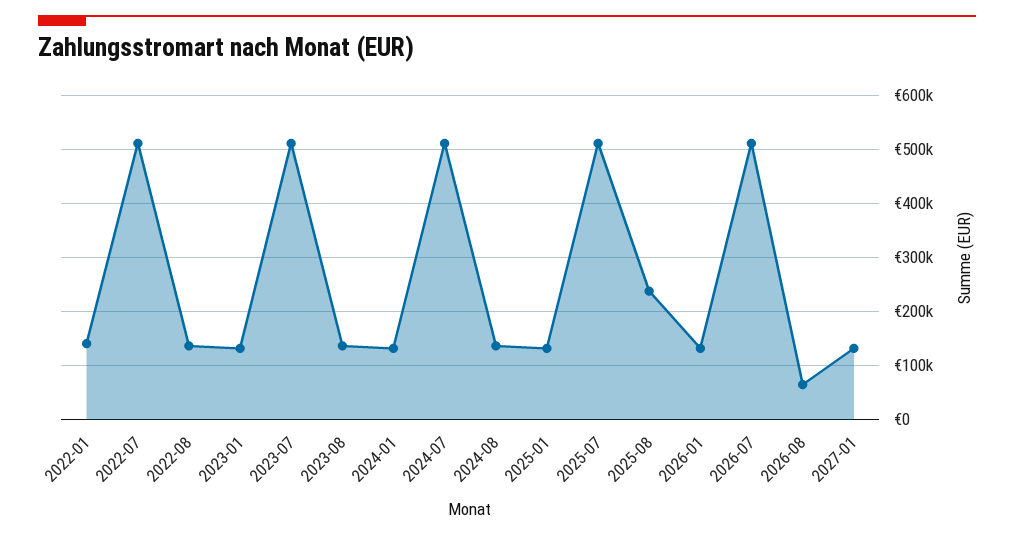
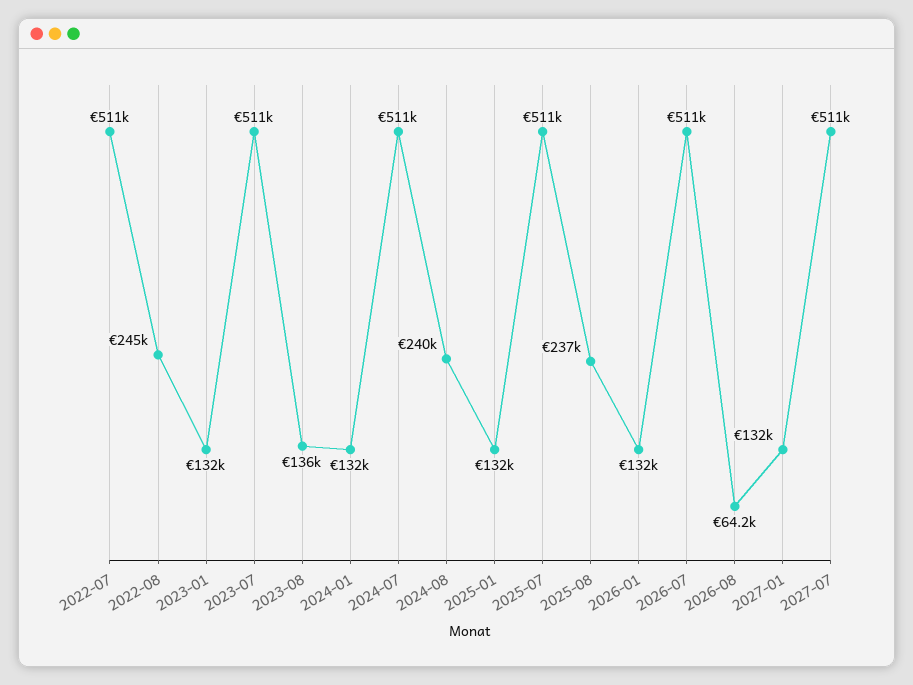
2022-01: 140000 -> none
2022-08: 140000 -> 245000
2024-08: 140000 -> 240000
2027-07: none -> 511000

